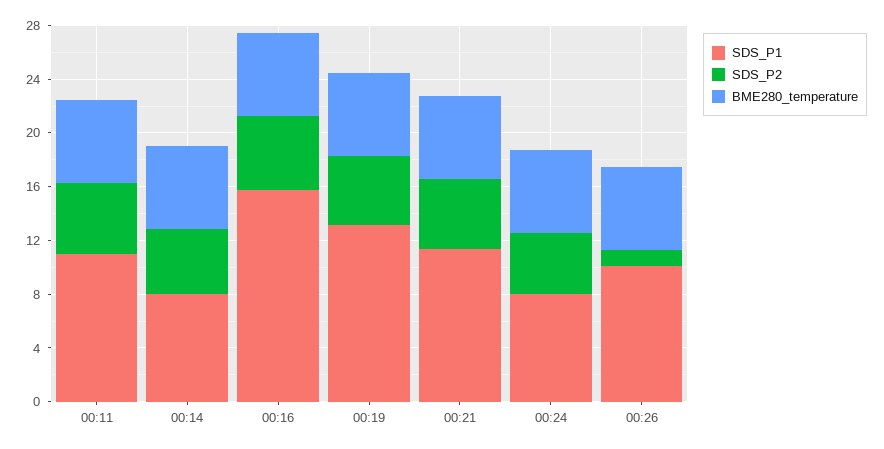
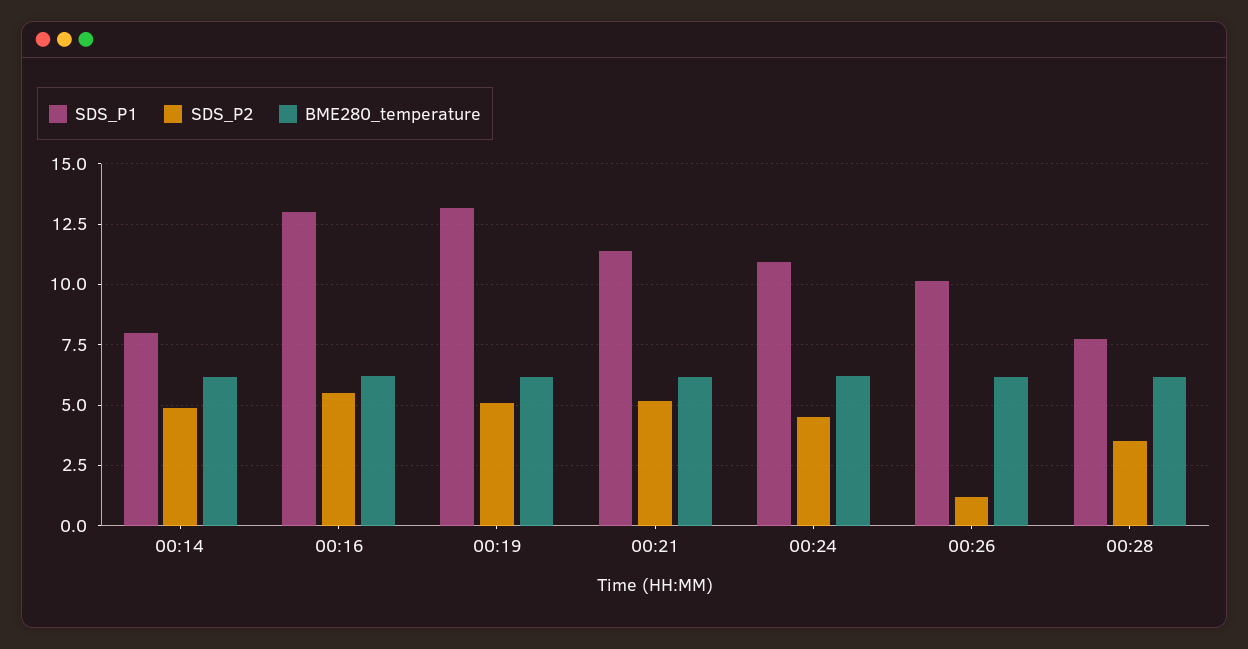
SDS_P1, 00:11: 11 -> none
SDS_P2, 00:11: 5 -> none
BME280_temperature, 00:11: 6 -> none
SDS_P1, 00:16: 16 -> 13
SDS_P1, 00:24: 8 -> 11
SDS_P1, 00:28: none -> 7.75
SDS_P2, 00:28: none -> 3.5
BME280_temperature, 00:28: none -> 6.25

